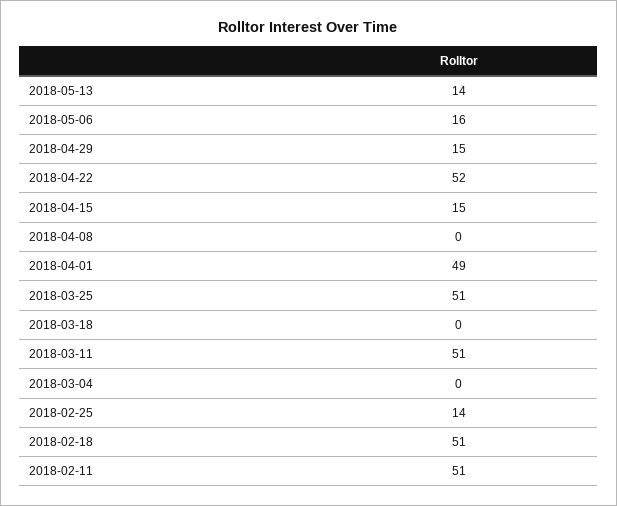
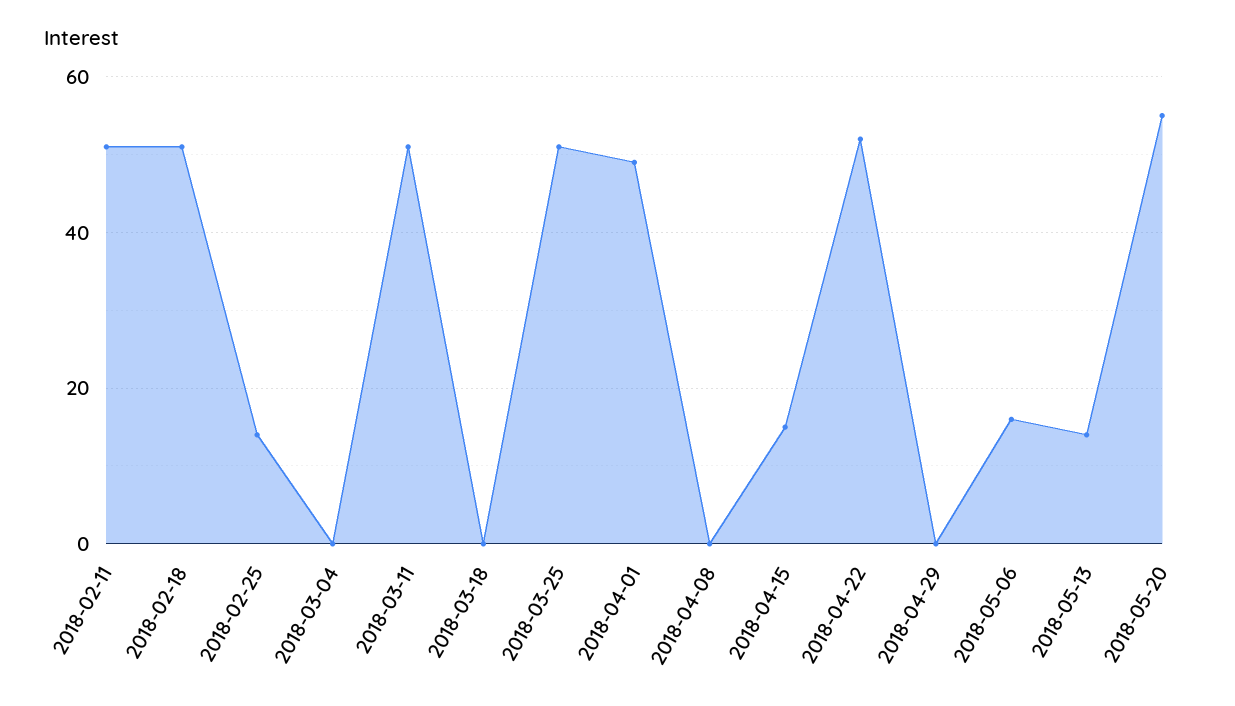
2018-04-29: 15 -> 0
2018-05-20: none -> 55

